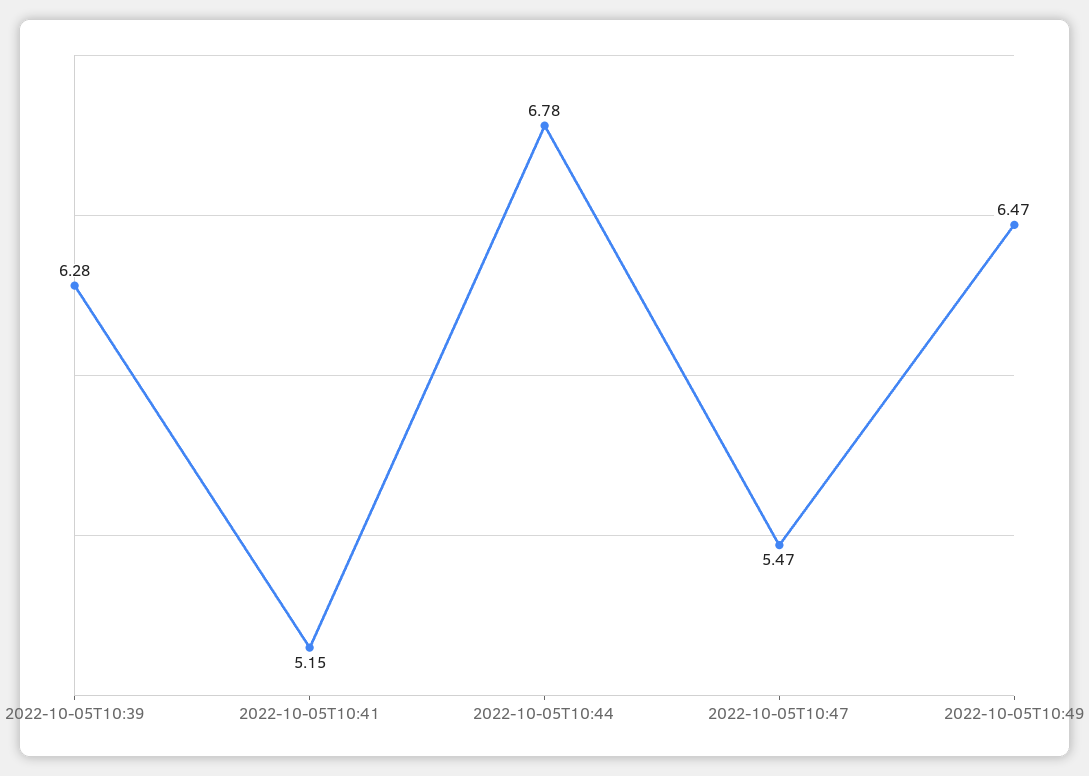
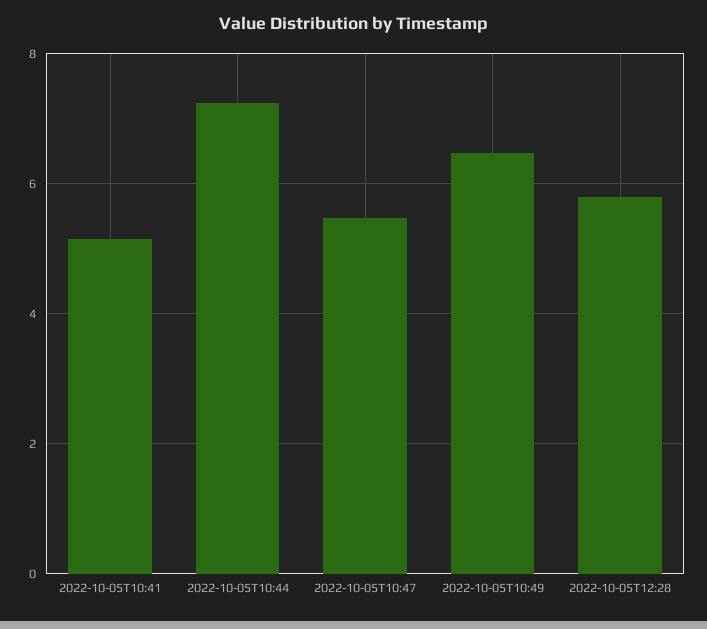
2022-10-05T10:39: 6.28 -> none
2022-10-05T10:44: 6.78 -> 7.2
2022-10-05T12:28: none -> 5.8

